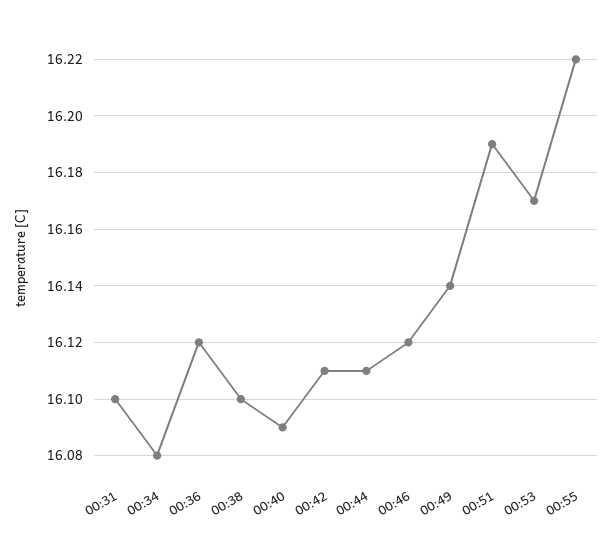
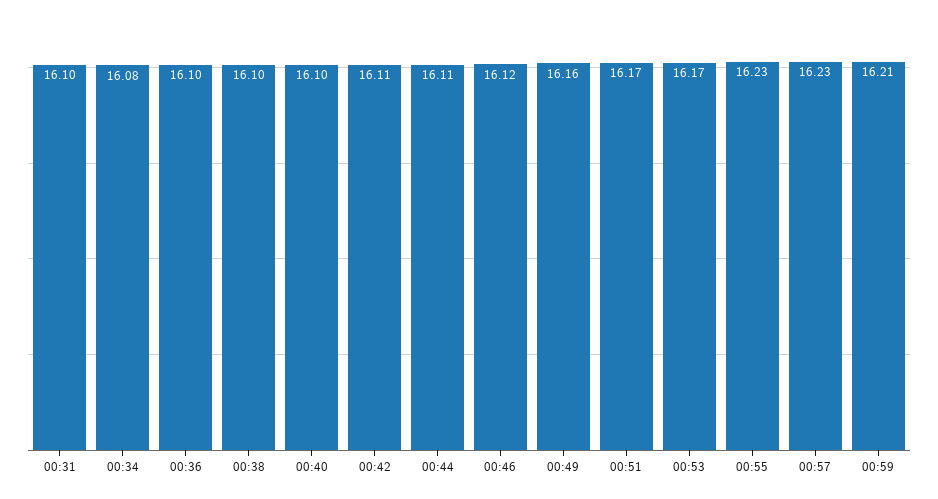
00:36: 16.12 -> 16.1
00:40: 16.09 -> 16.1
00:49: 16.14 -> 16.16
00:51: 16.19 -> 16.17
00:55: 16.22 -> 16.23
00:57: none -> 16.23
00:59: none -> 16.21

